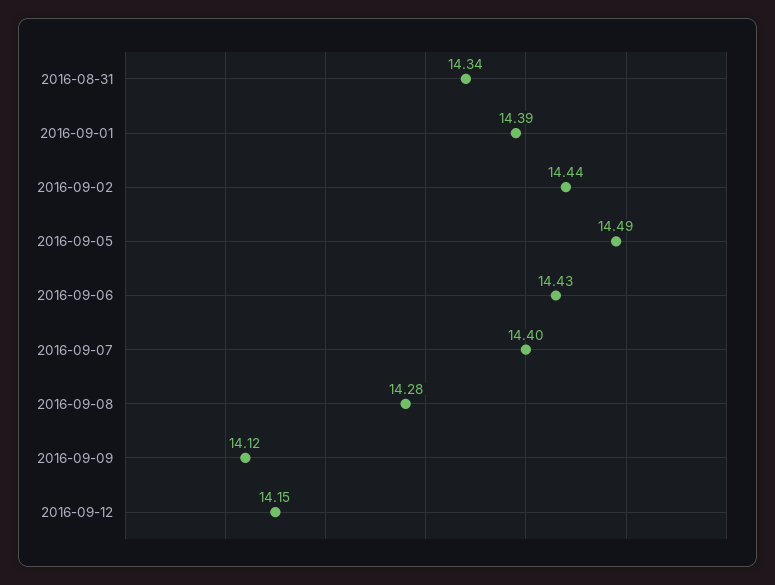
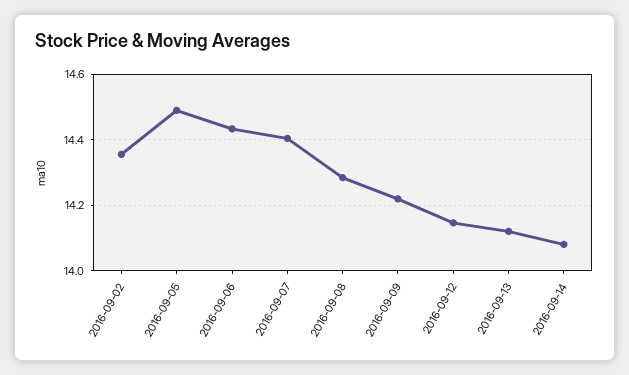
2016-08-31: 14.34 -> none
2016-09-01: 14.39 -> none
2016-09-02: 14.44 -> 14.36
2016-09-09: 14.12 -> 14.22
2016-09-13: none -> 14.12
2016-09-14: none -> 14.08

